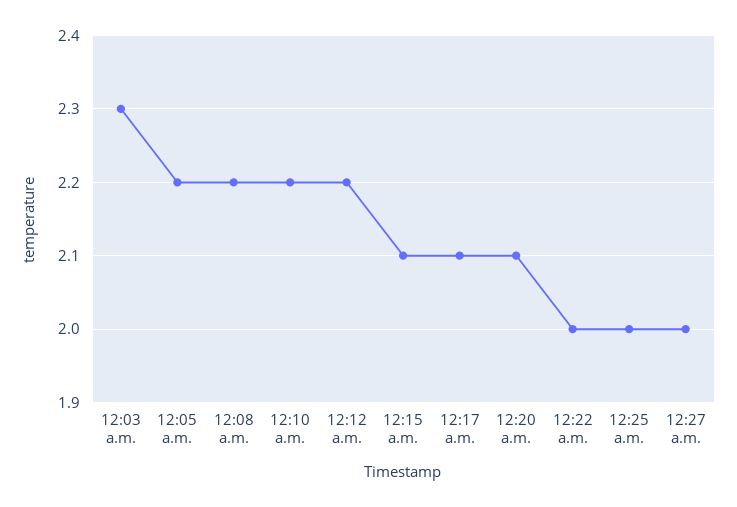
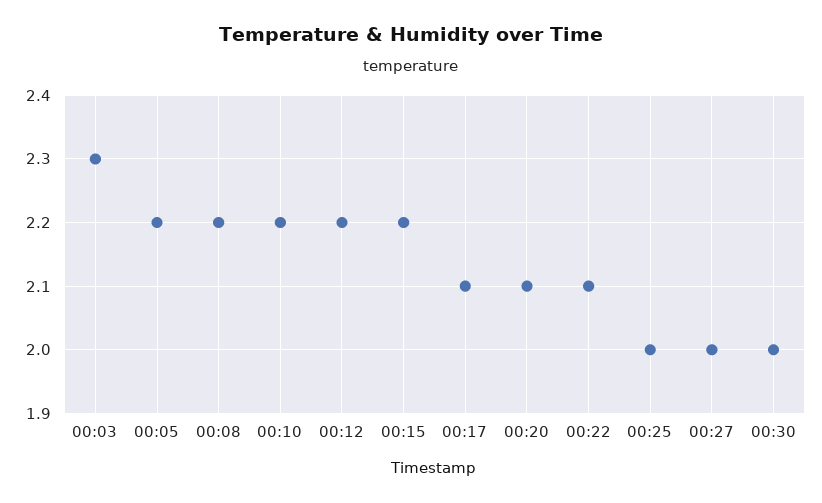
12:15 a.m.: 2.1 -> 2.2
12:22 a.m.: 2 -> 2.1
00:30: none -> 2

